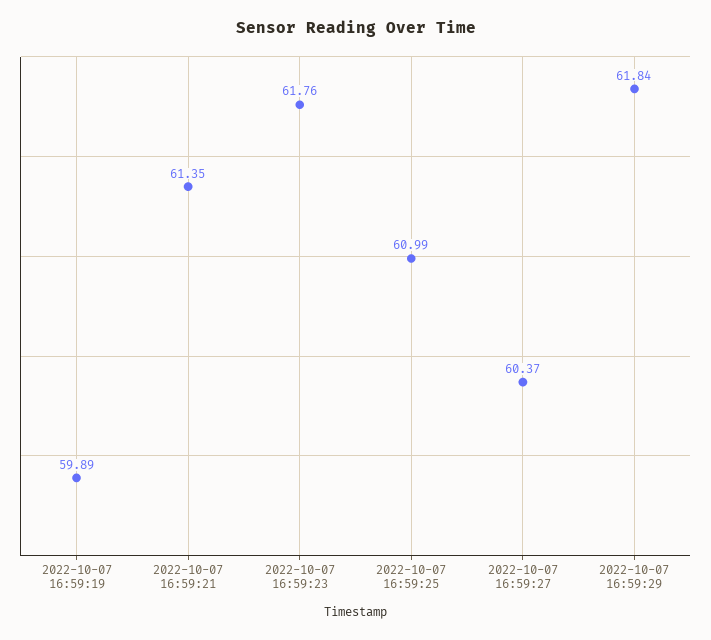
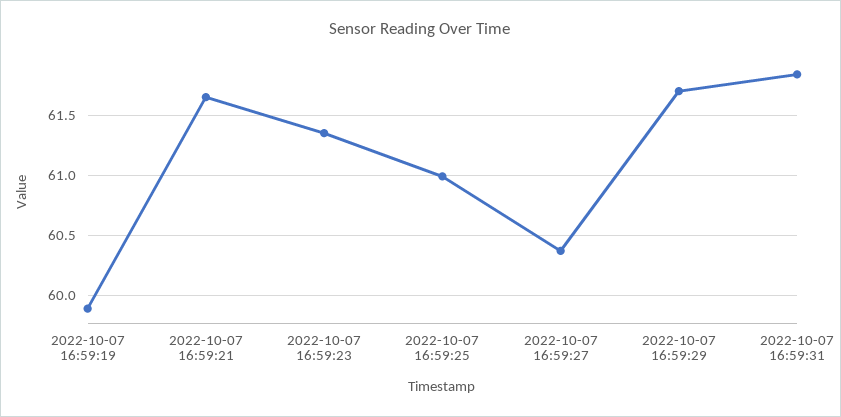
2022-10-07 16:59:21: 61.35 -> 61.65
2022-10-07 16:59:23: 61.76 -> 61.35
2022-10-07 16:59:29: 61.84 -> 61.7
2022-10-07 16:59:31: none -> 61.85

